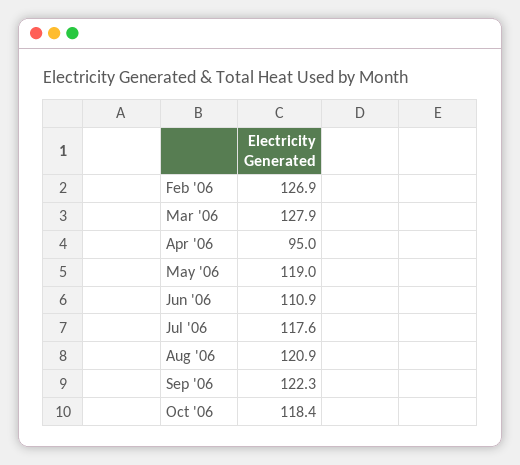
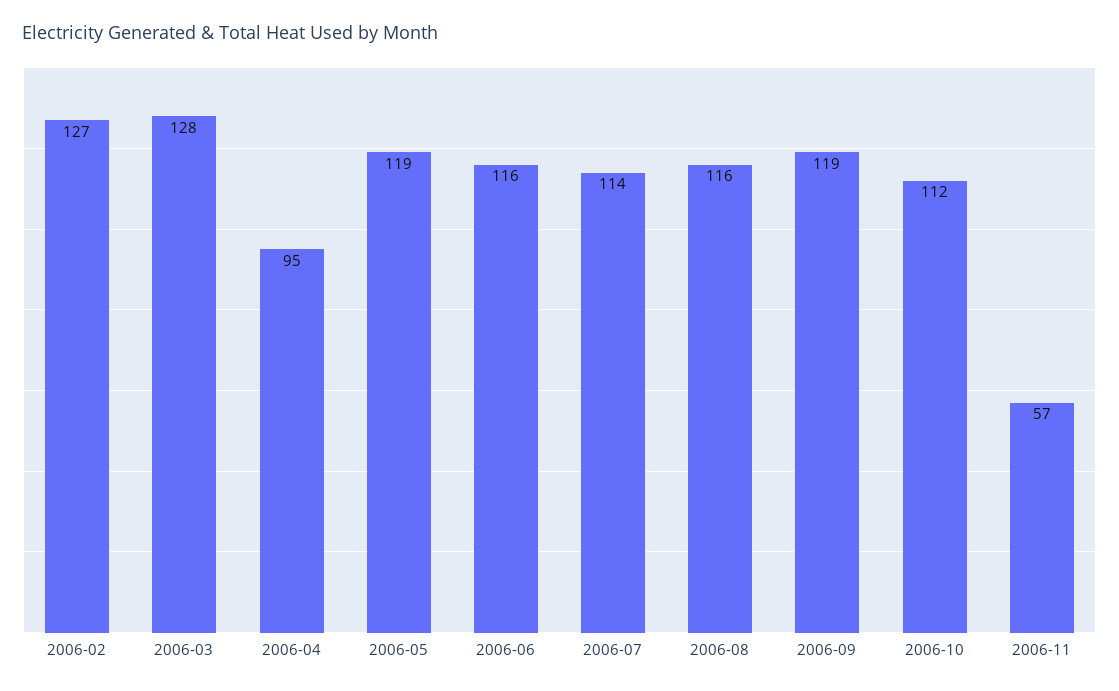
Jun '06: 110.9 -> 116
Jul '06: 117.6 -> 114
Aug '06: 120.9 -> 116
Sep '06: 122.3 -> 119
Oct '06: 118.4 -> 112
2006-11: none -> 57

